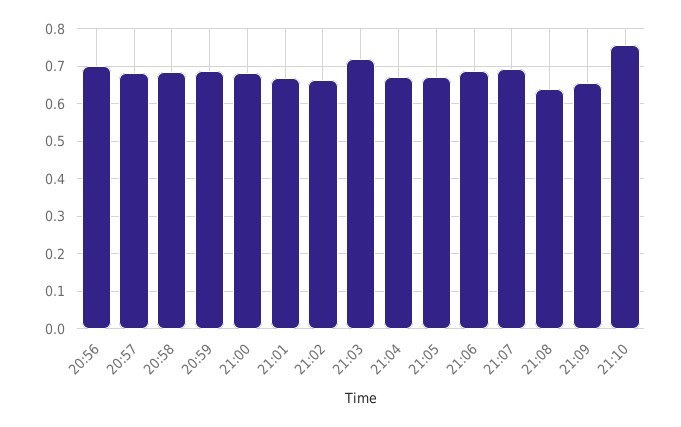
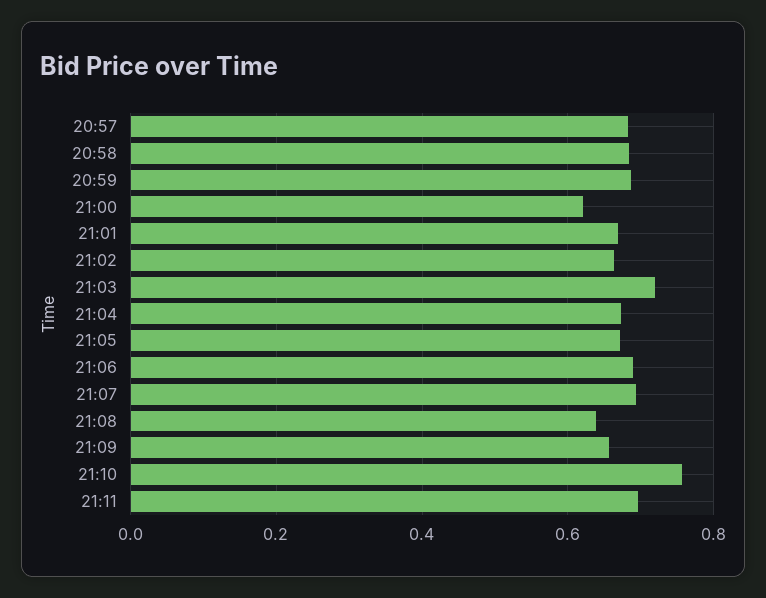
20:56: 0.7 -> none
21:00: 0.68 -> 0.62
21:11: none -> 0.7

